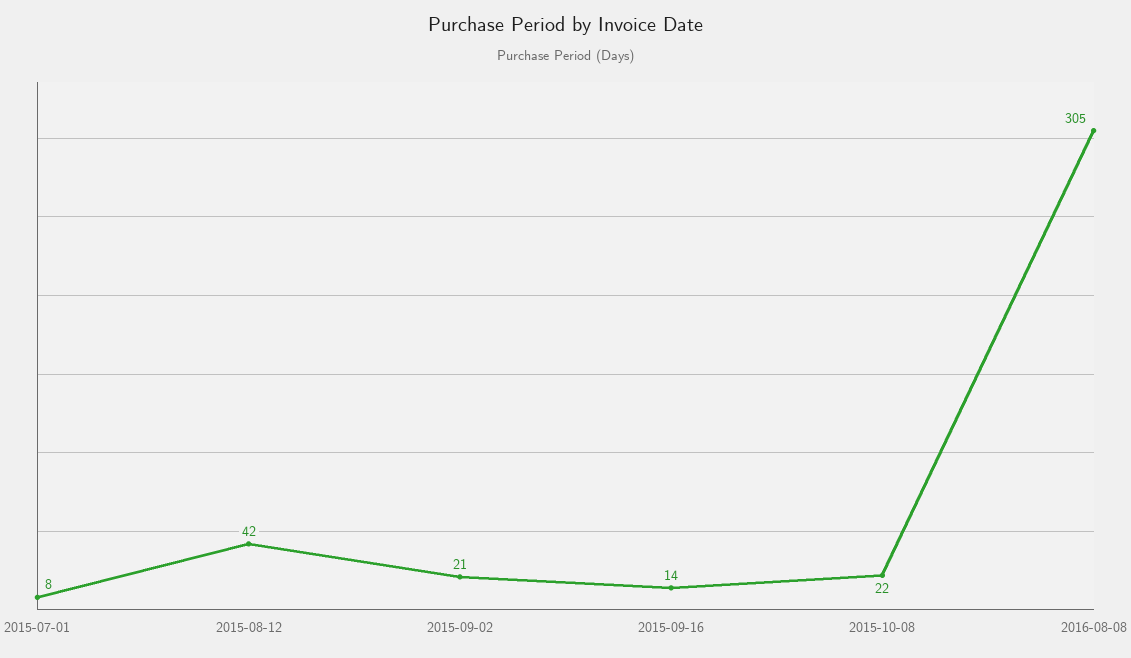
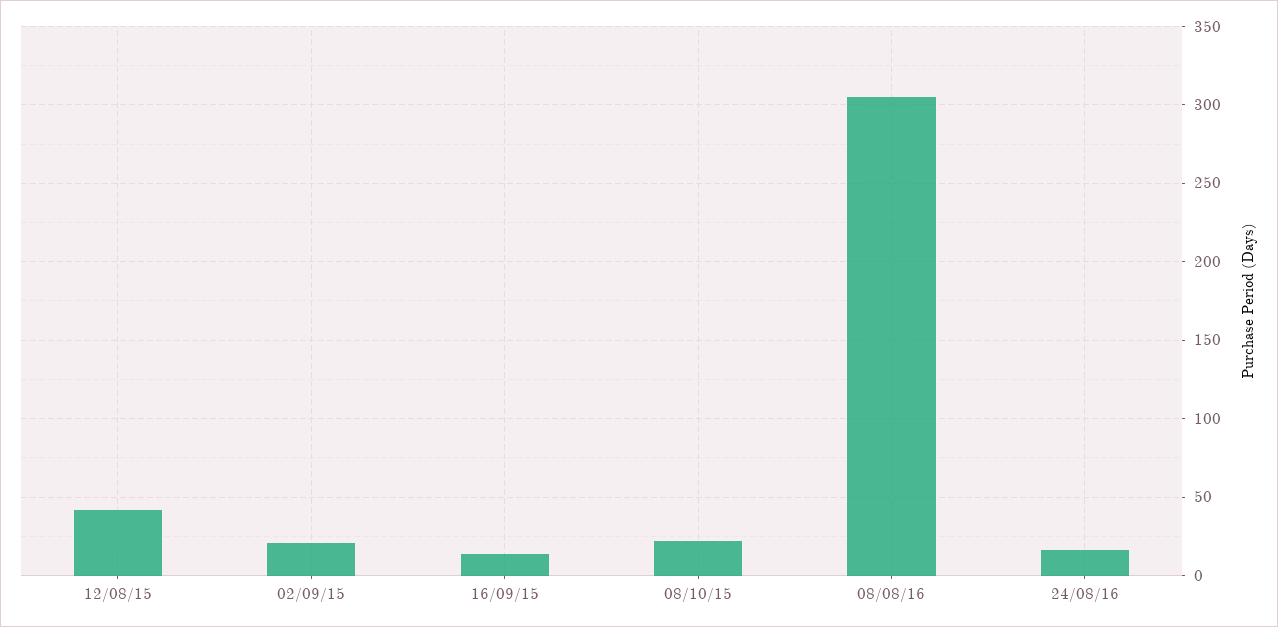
2015-07-01: 8 -> none
24/08/16: none -> 15

